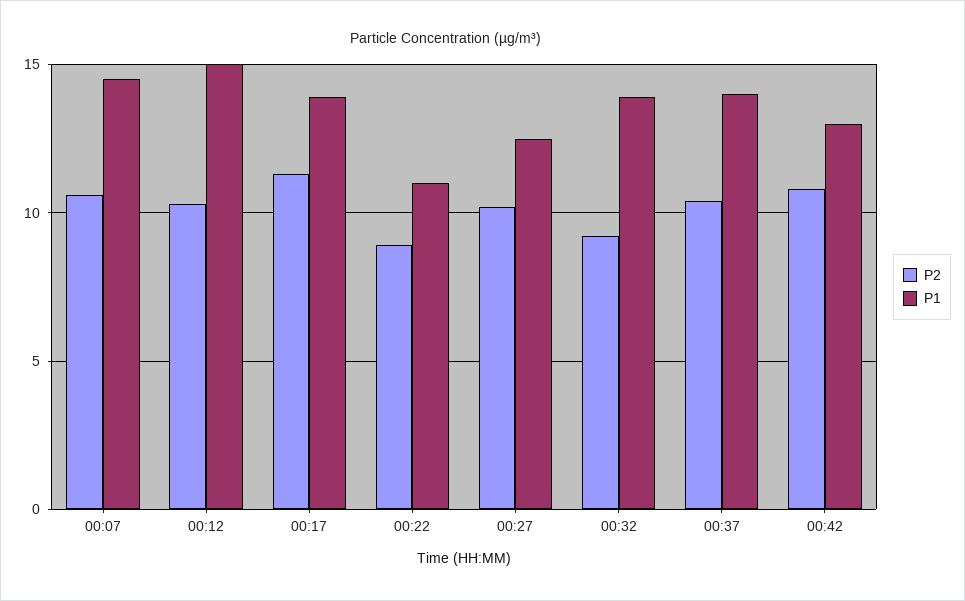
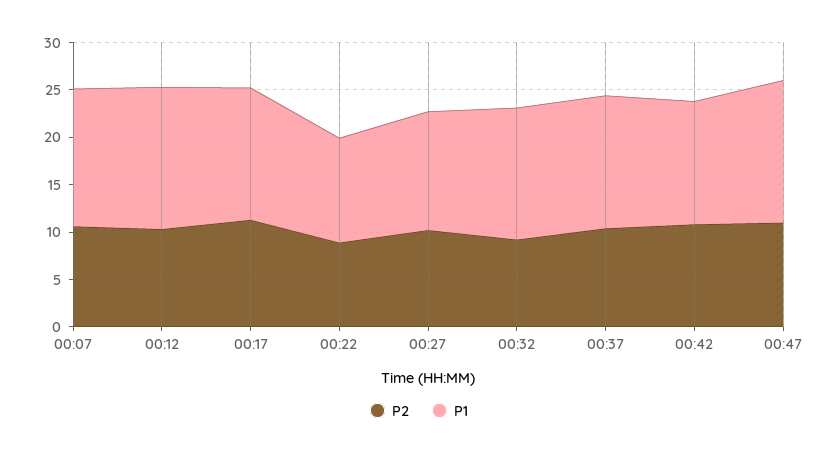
P2, 00:47: none -> 11
P1, 00:47: none -> 15

